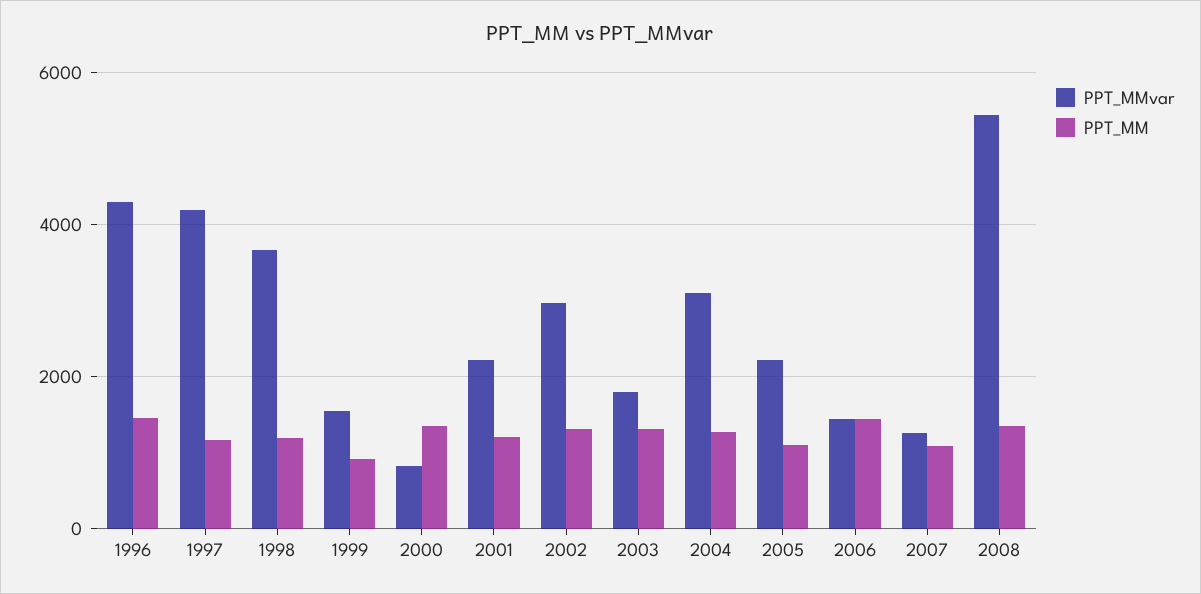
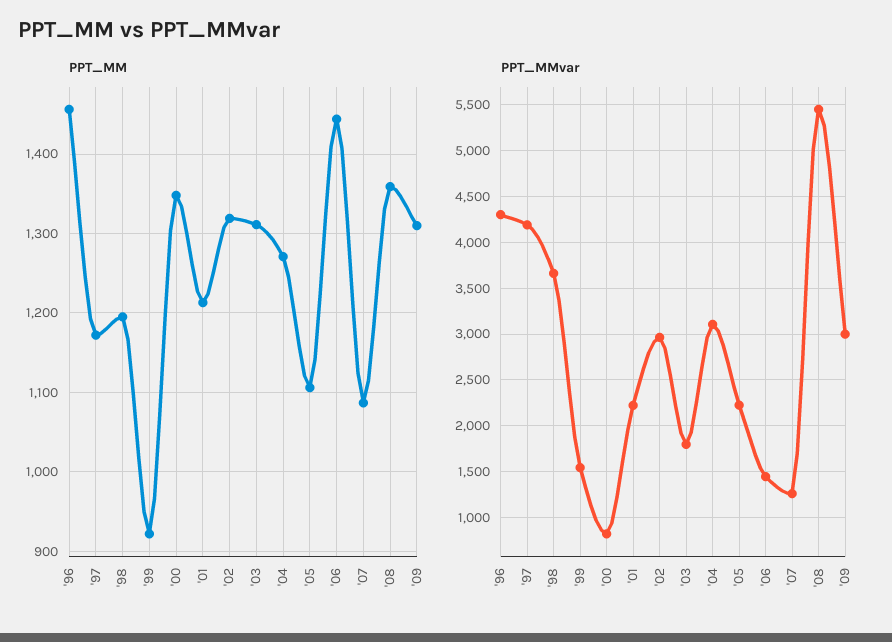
PPT_MM, '09: none -> 1310
PPT_MMvar, '09: none -> 3000

